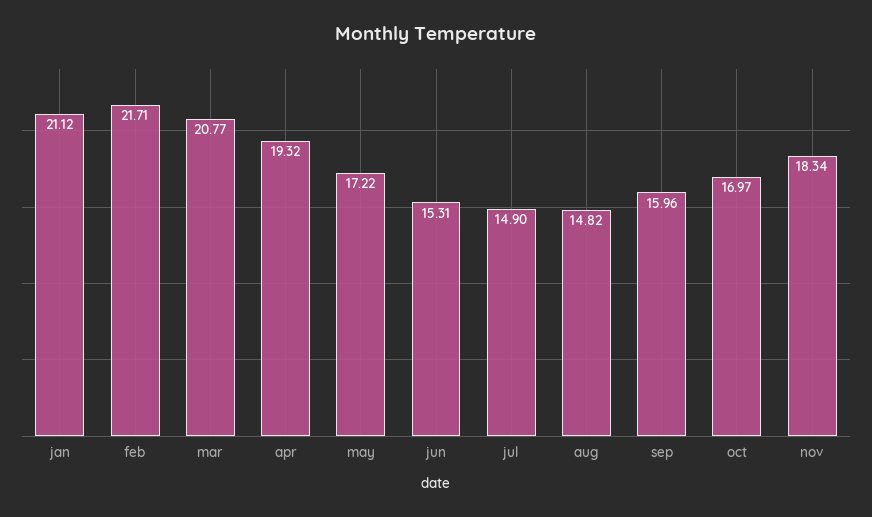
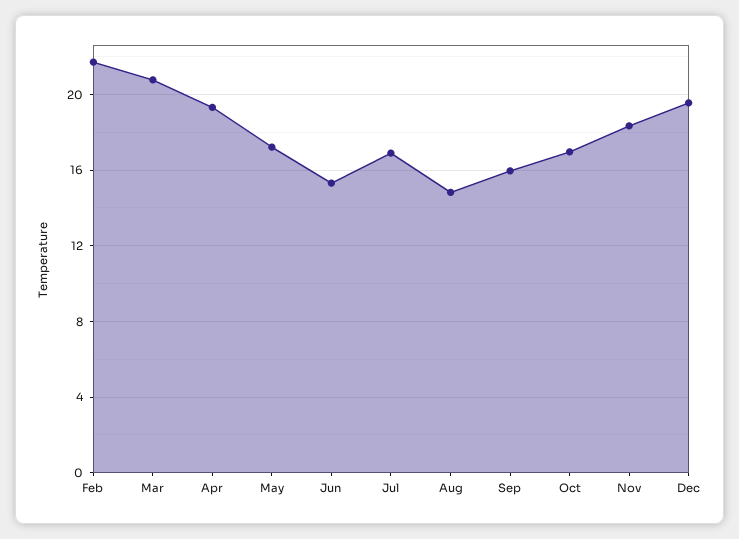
jan: 21.12 -> none
jul: 14.9 -> 17
Dec: none -> 19.5

